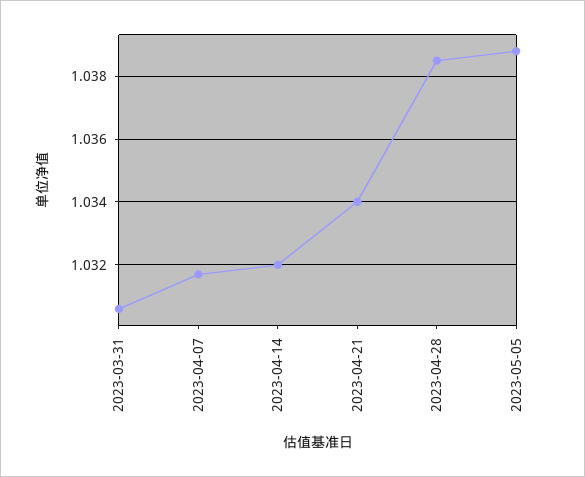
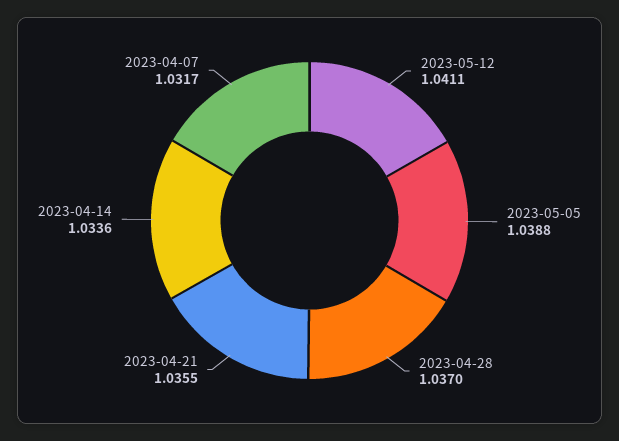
2023-03-31: 1.0305 -> none
2023-04-14: 1.032 -> 1.0336
2023-04-21: 1.034 -> 1.0355
2023-04-28: 1.0385 -> 1.037
2023-05-12: none -> 1.0411

